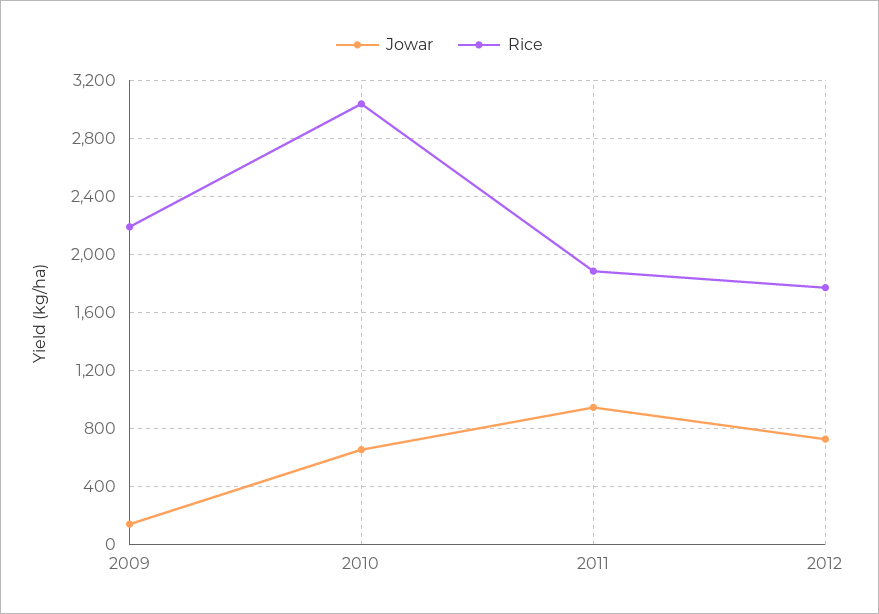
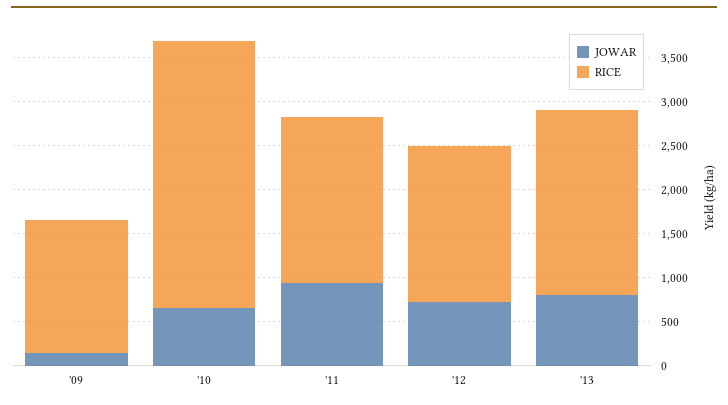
Rice, 2009: 2200 -> 1500
Jowar, '13: none -> 800
Rice, '13: none -> 2100

